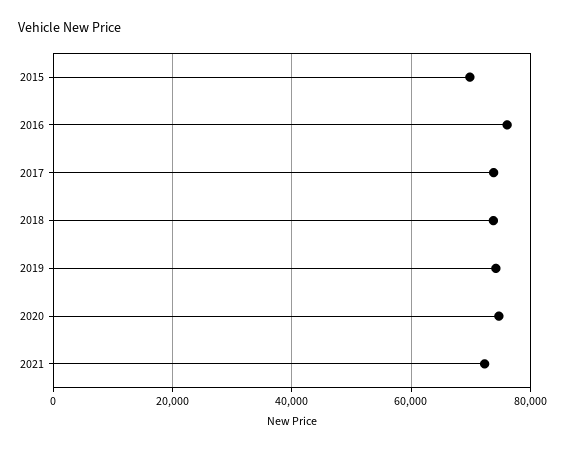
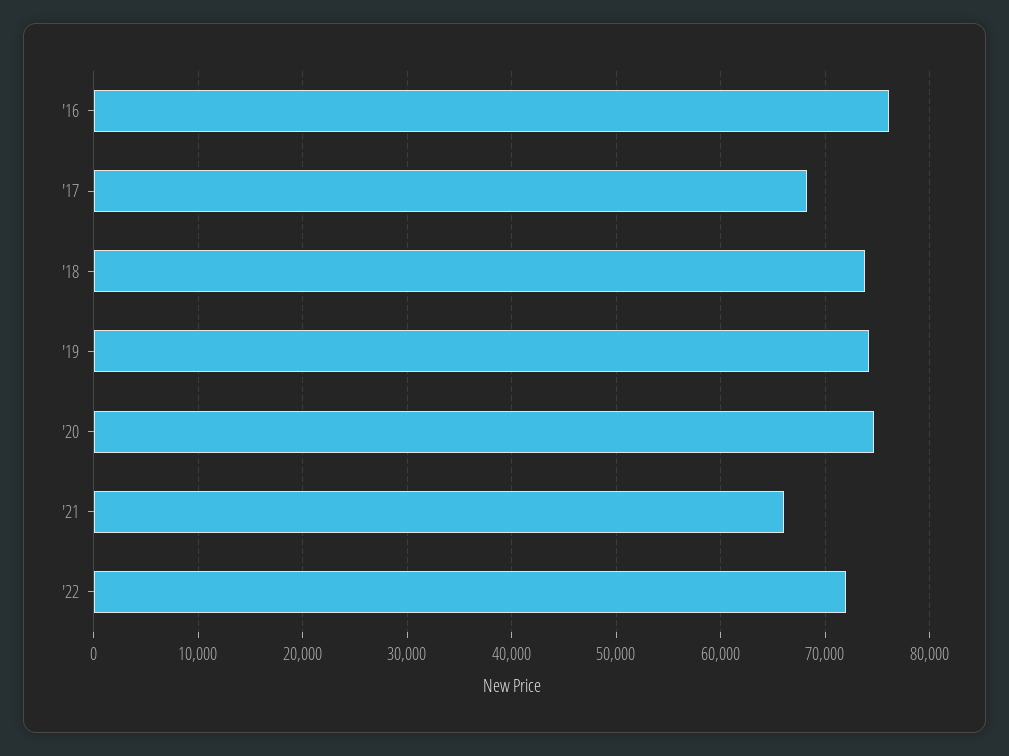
2015: 70000 -> none
2017: 74000 -> 68000
2021: 72000 -> 66000
'22: none -> 72000

